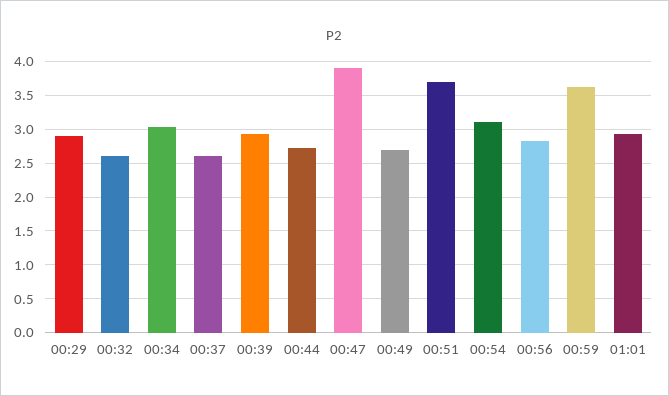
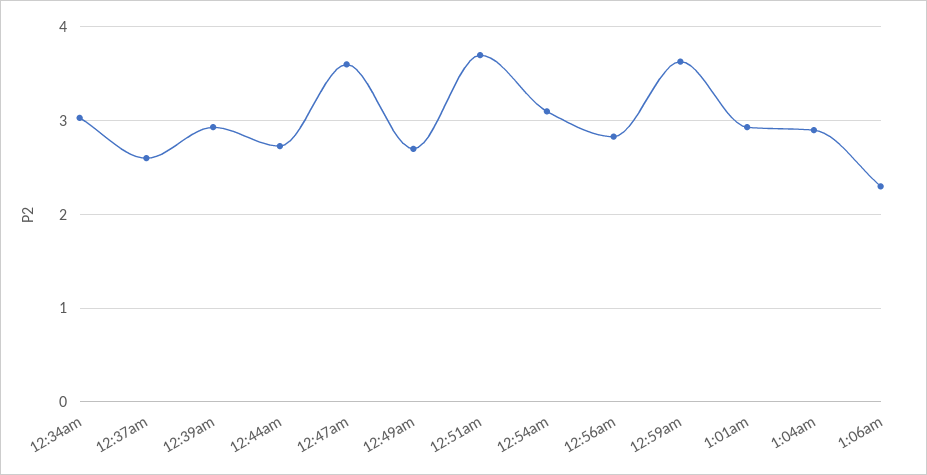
00:29: 2.9 -> none
00:32: 2.6 -> none
00:47: 3.9 -> 3.6
1:04am: none -> 2.9
1:06am: none -> 2.3

